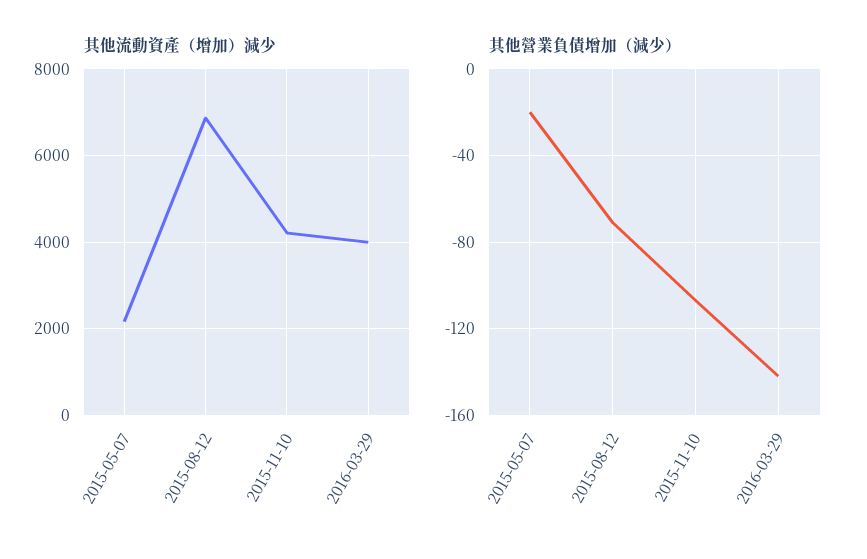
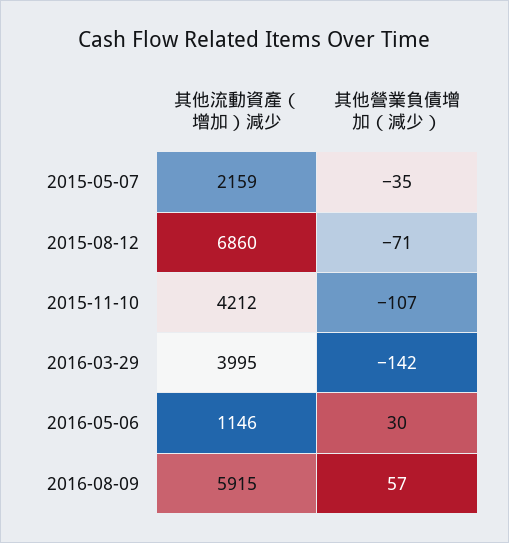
其他營業負債增加（減少）, 2015-05-07: -20 -> -35
其他流動資產（增加）減少, 2016-05-06: none -> 1146
其他營業負債增加（減少）, 2016-05-06: none -> 30
其他流動資產（增加）減少, 2016-08-09: none -> 5915
其他營業負債增加（減少）, 2016-08-09: none -> 57

